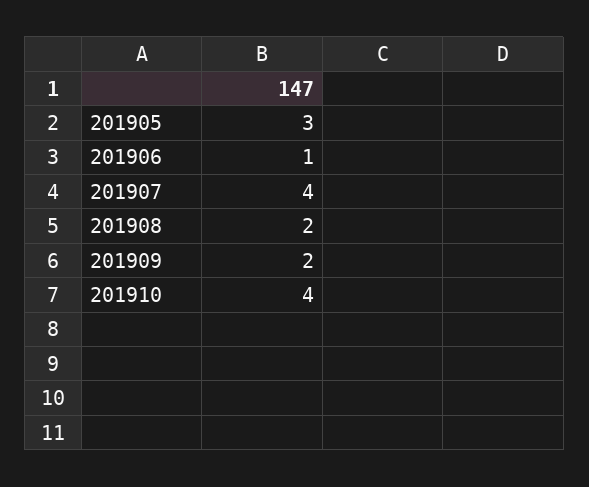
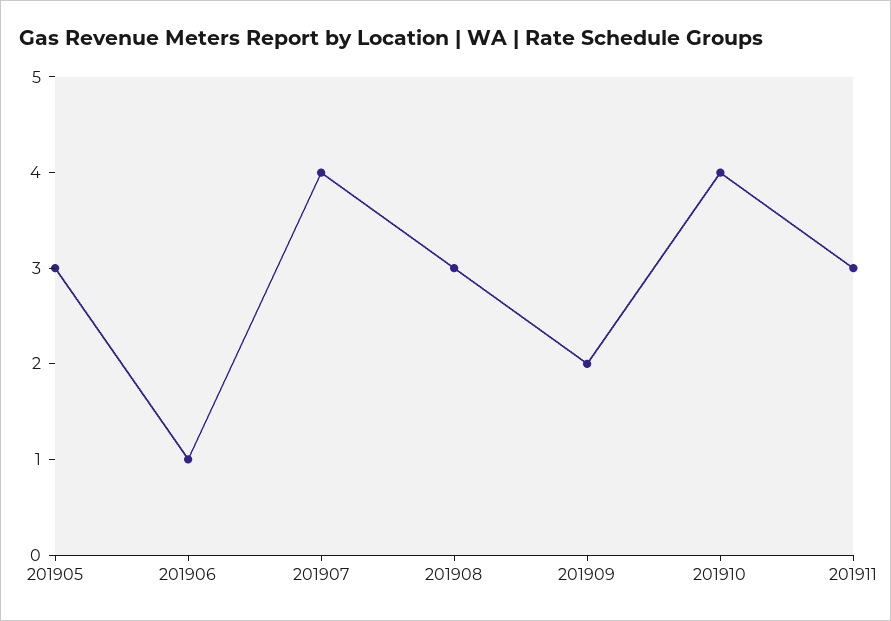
201908: 2 -> 3
201911: none -> 3

